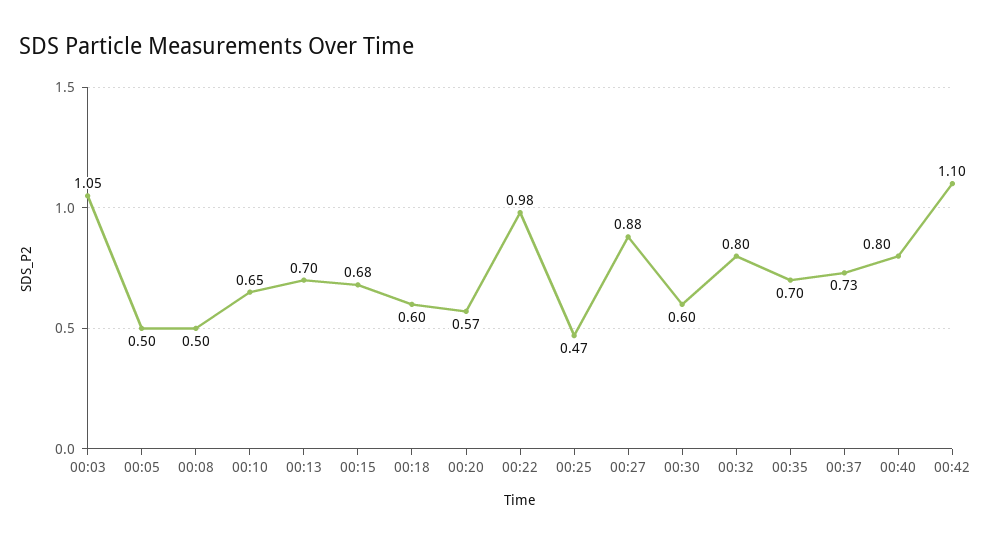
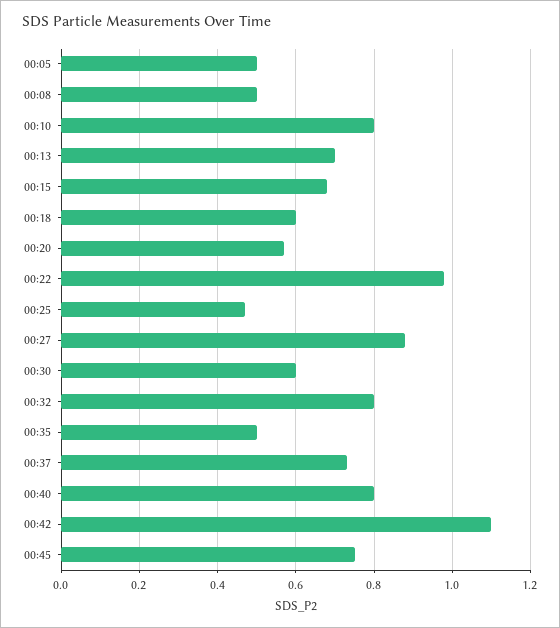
00:03: 1.05 -> none
00:10: 0.65 -> 0.8
00:35: 0.7 -> 0.5
00:45: none -> 0.75

